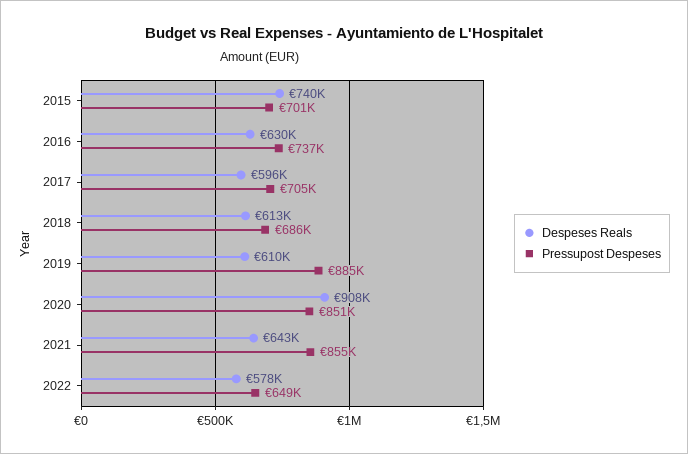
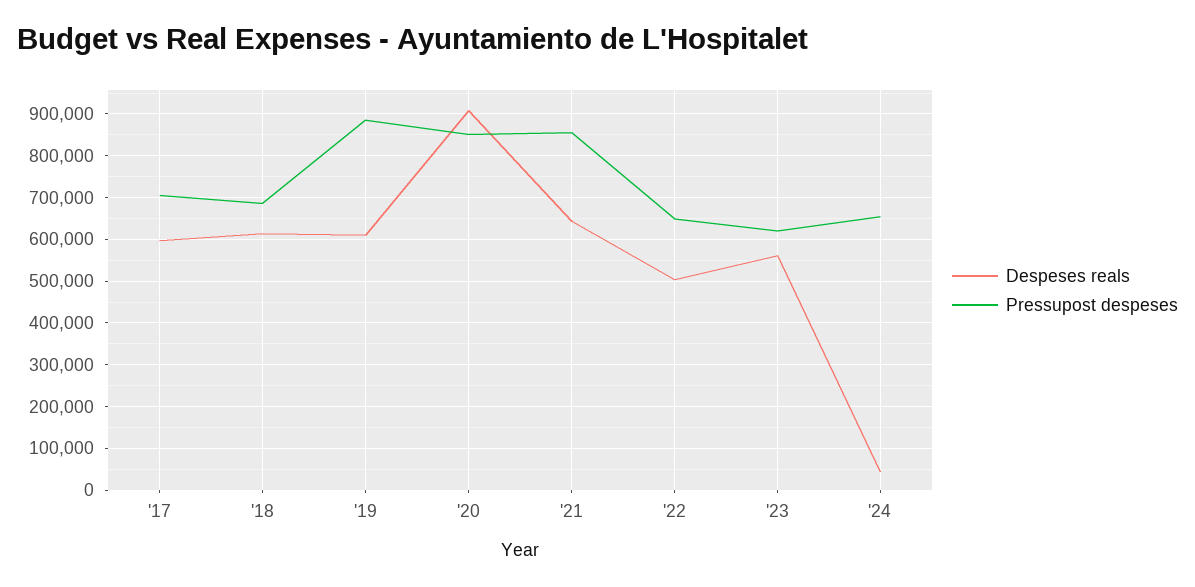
Despeses Reals, 2015: 740000 -> none
Pressupost Despeses, 2015: 701000 -> none
Despeses Reals, 2016: 630000 -> none
Pressupost Despeses, 2016: 737000 -> none
Despeses Reals, 2022: 578000 -> 500000
Despeses Reals, '23: none -> 560000
Pressupost Despeses, '23: none -> 620000
Despeses Reals, '24: none -> 40000
Pressupost Despeses, '24: none -> 660000

